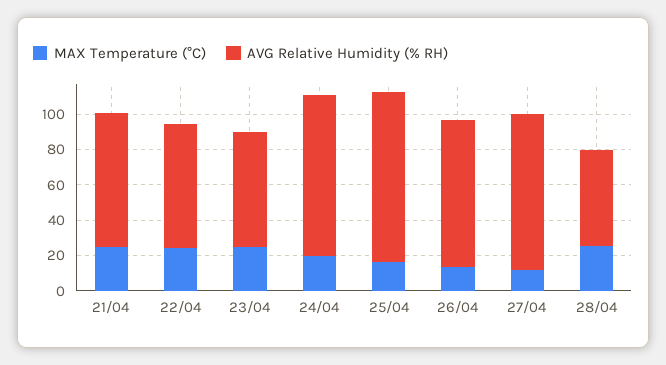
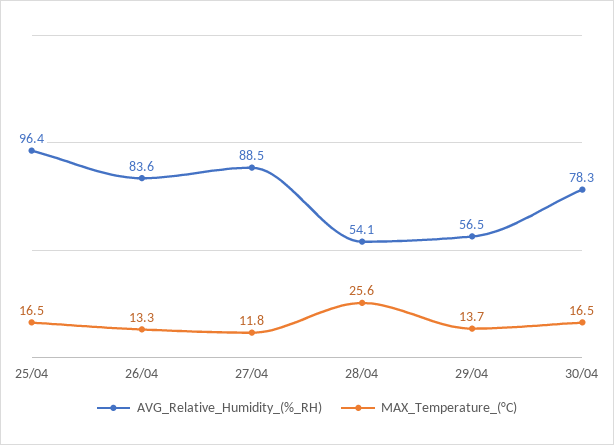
MAX Temperature (°C), 21/04: 25 -> none
AVG Relative Humidity (% RH), 21/04: 75 -> none
MAX Temperature (°C), 22/04: 25 -> none
AVG Relative Humidity (% RH), 22/04: 70 -> none
MAX Temperature (°C), 23/04: 25 -> none
AVG Relative Humidity (% RH), 23/04: 65 -> none
MAX Temperature (°C), 24/04: 20 -> none
AVG Relative Humidity (% RH), 24/04: 90 -> none
AVG Relative Humidity (% RH), 29/04: none -> 56.5
MAX Temperature (°C), 29/04: none -> 13.7
AVG Relative Humidity (% RH), 30/04: none -> 78.3
MAX Temperature (°C), 30/04: none -> 16.5

